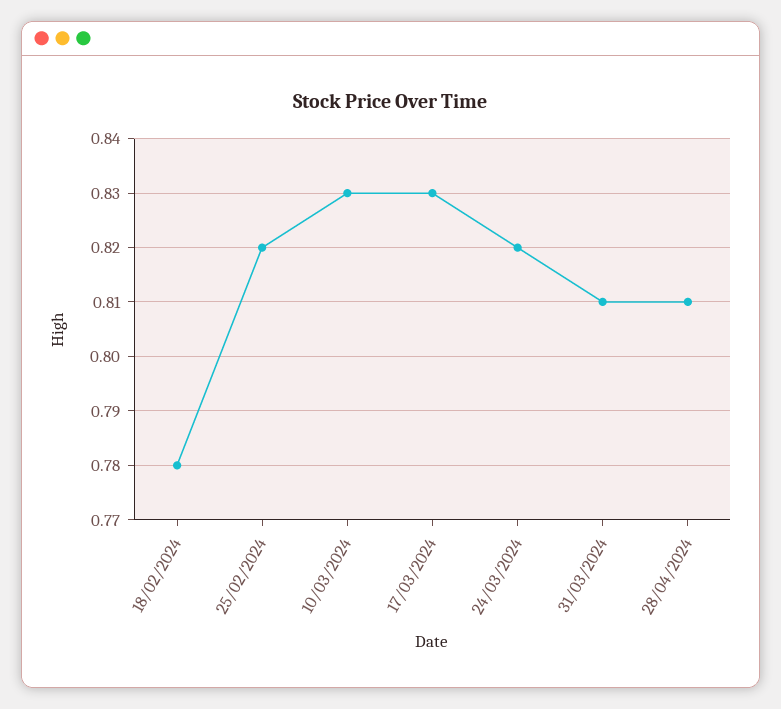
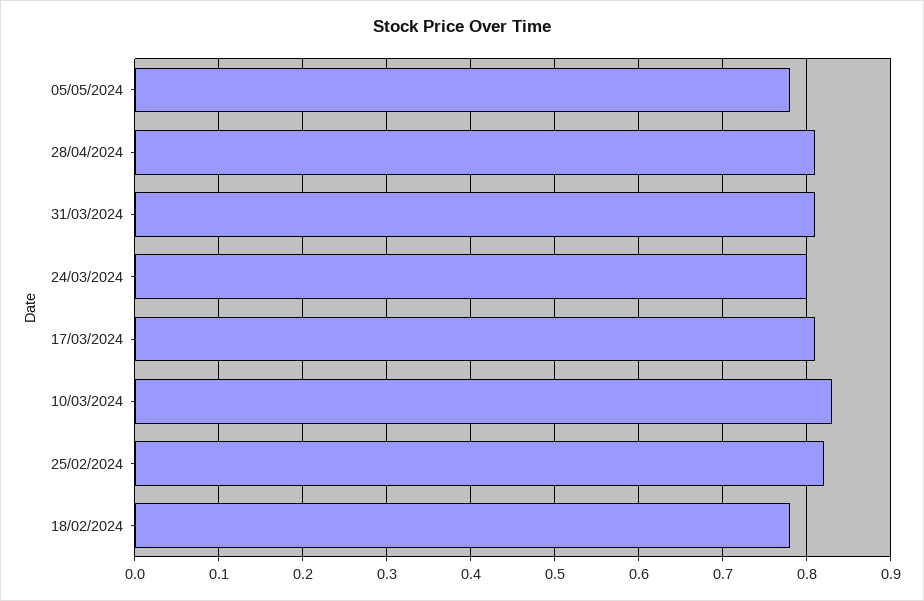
17/03/2024: 0.83 -> 0.81
24/03/2024: 0.82 -> 0.8
05/05/2024: none -> 0.78

